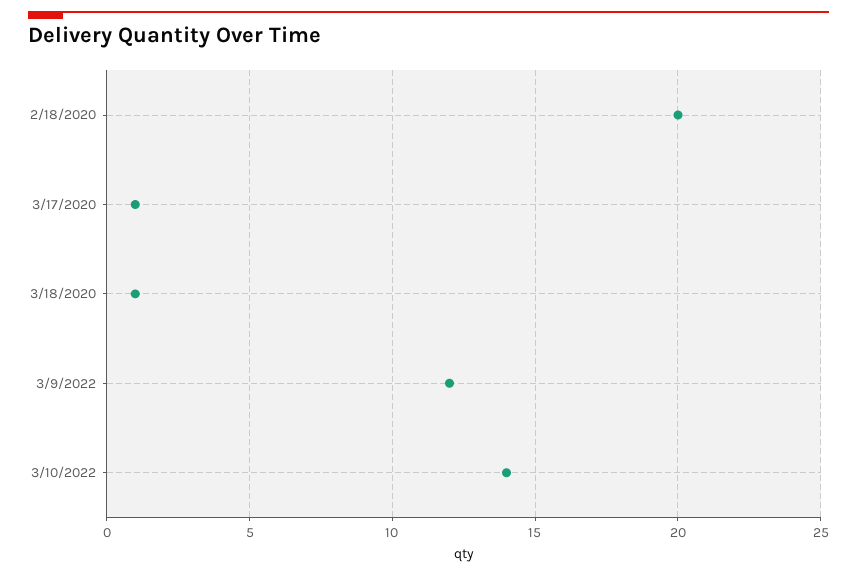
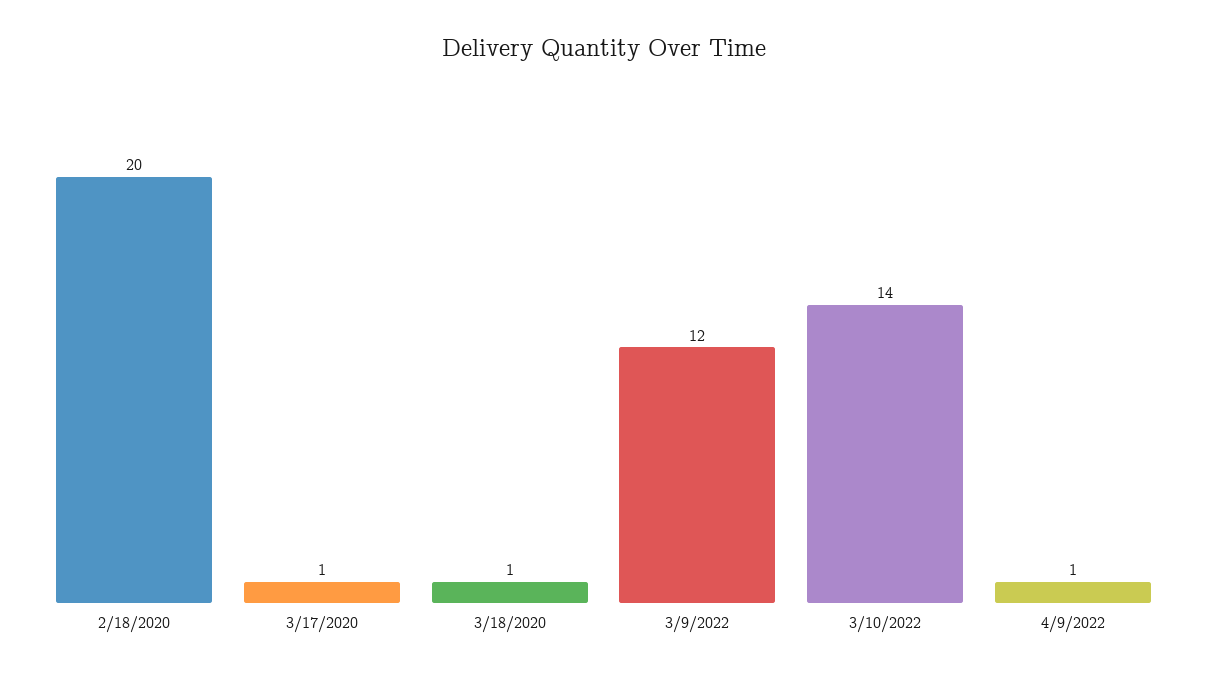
4/9/2022: none -> 1

